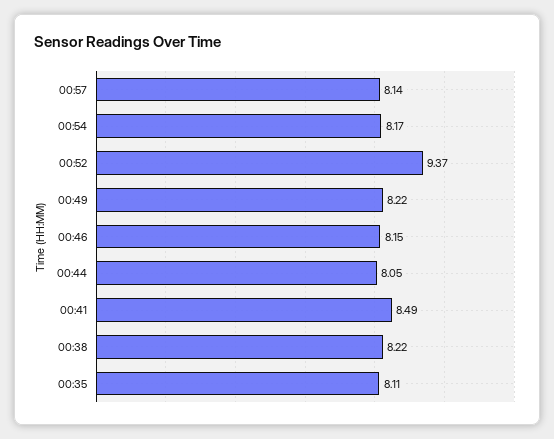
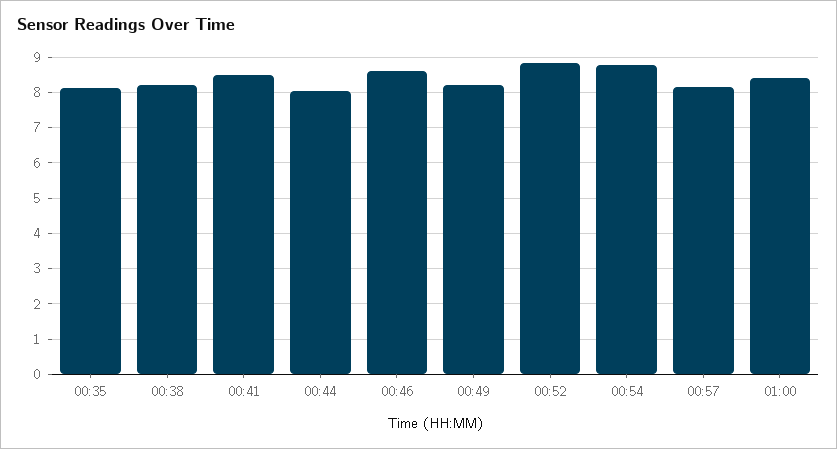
00:54: 8.17 -> 8.8
00:52: 9.37 -> 8.8
00:46: 8.15 -> 8.6
01:00: none -> 8.4

